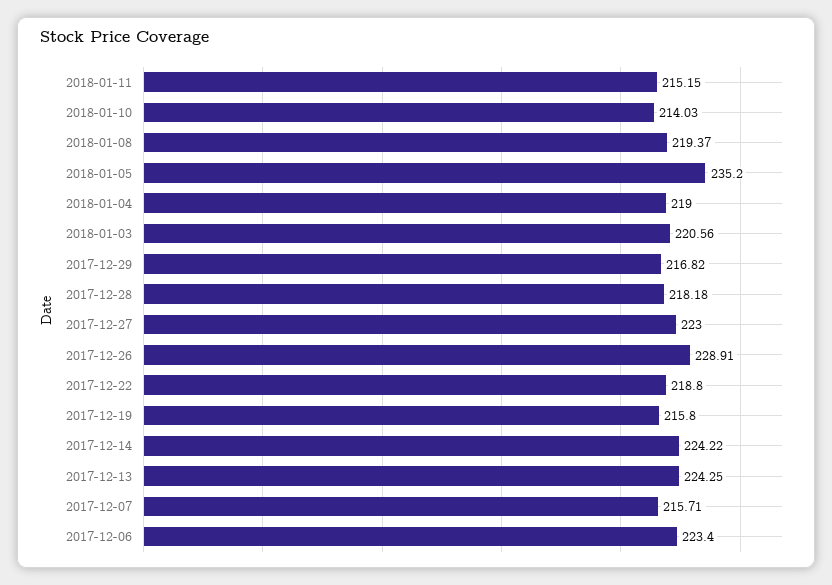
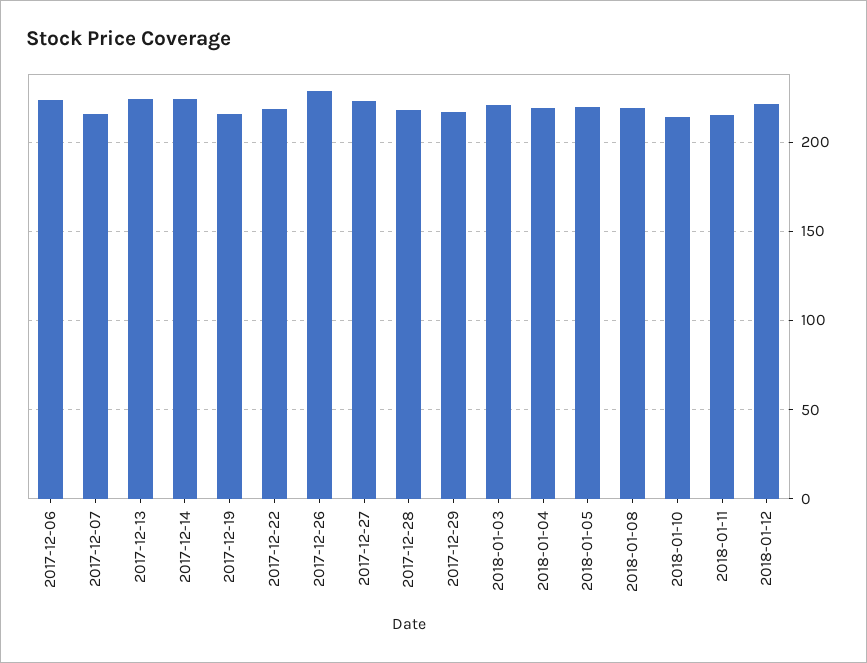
2018-01-05: 235.2 -> 220
2018-01-12: none -> 220

